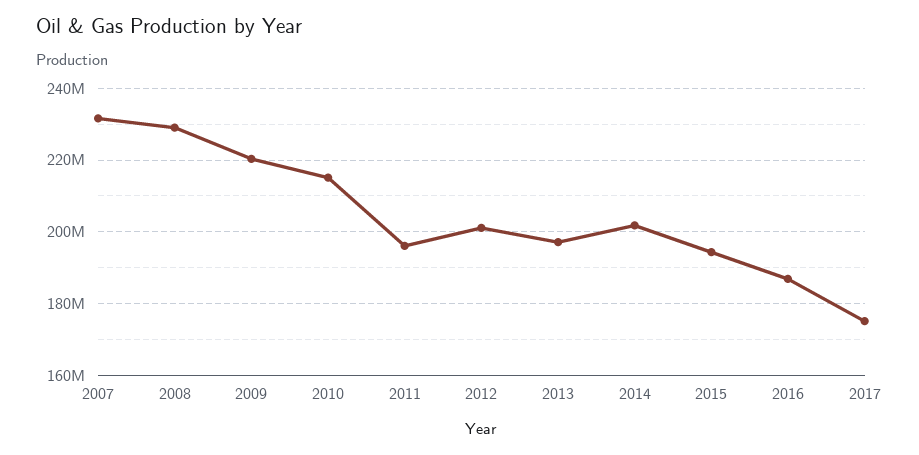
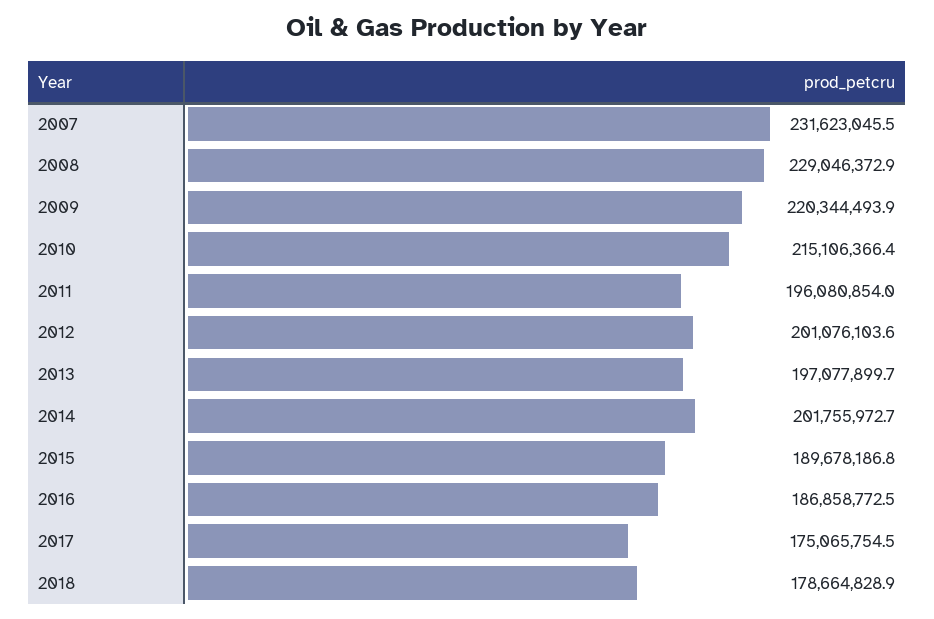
2015: 194000000 -> 189678186.8
2018: none -> 178664828.9

